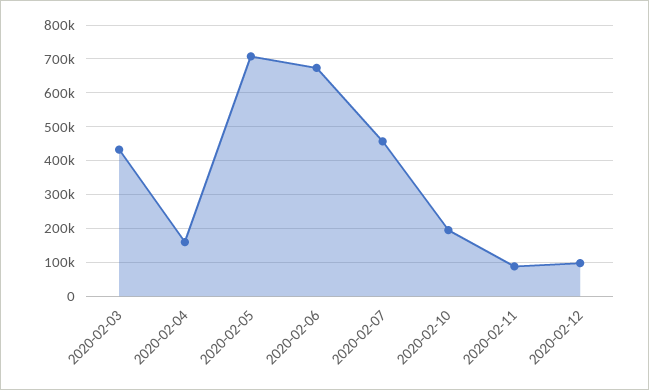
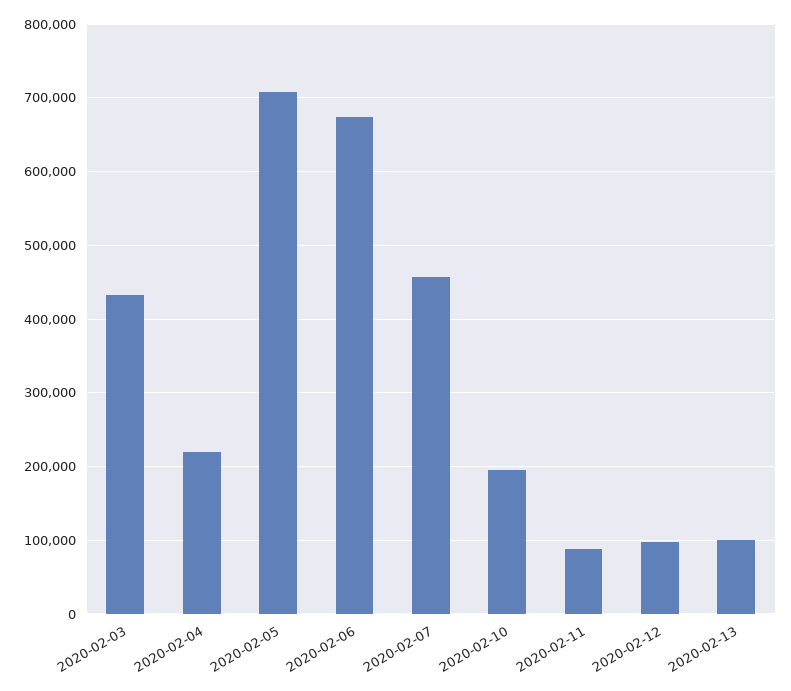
2020-02-04: 160000 -> 220000
2020-02-13: none -> 100000

